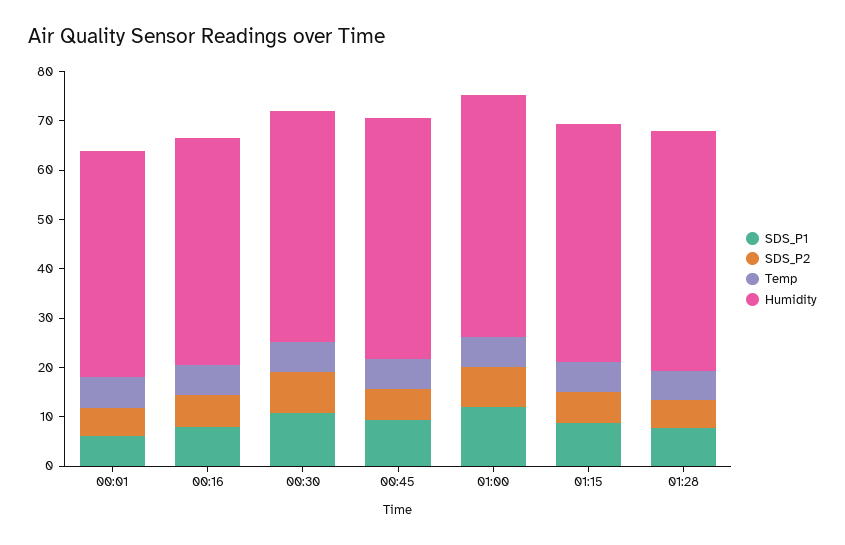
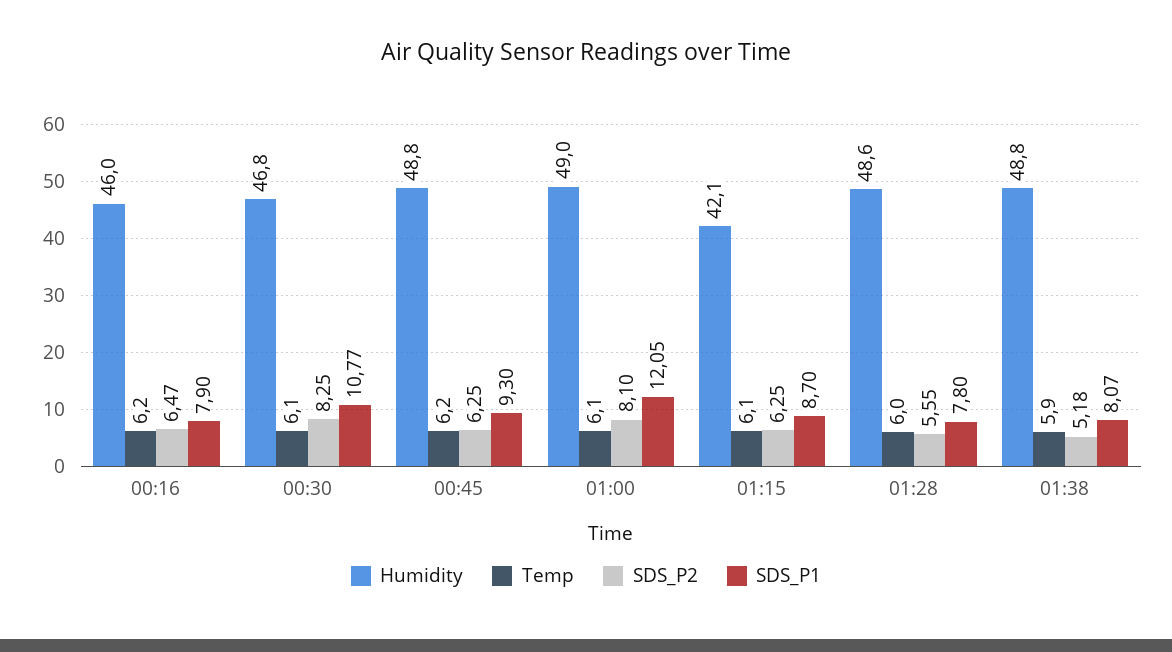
SDS_P1, 00:01: 6 -> none
SDS_P2, 00:01: 6 -> none
Temp, 00:01: 6 -> none
Humidity, 00:01: 46 -> none
Humidity, 01:15: 48 -> 42.1
Humidity, 01:38: none -> 48.8
Temp, 01:38: none -> 5.9
SDS_P2, 01:38: none -> 5.18
SDS_P1, 01:38: none -> 8.07

